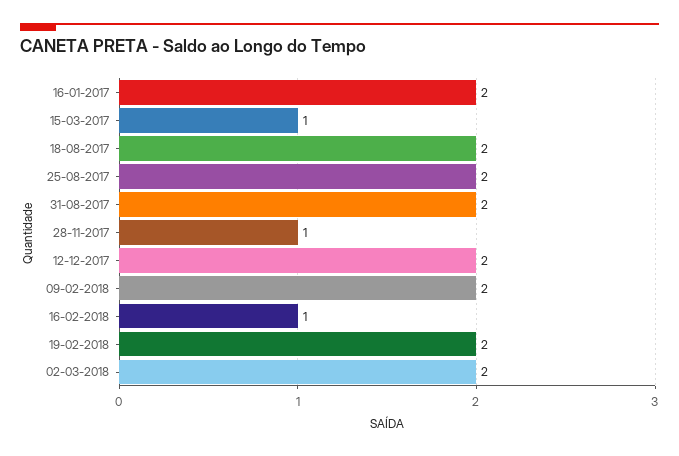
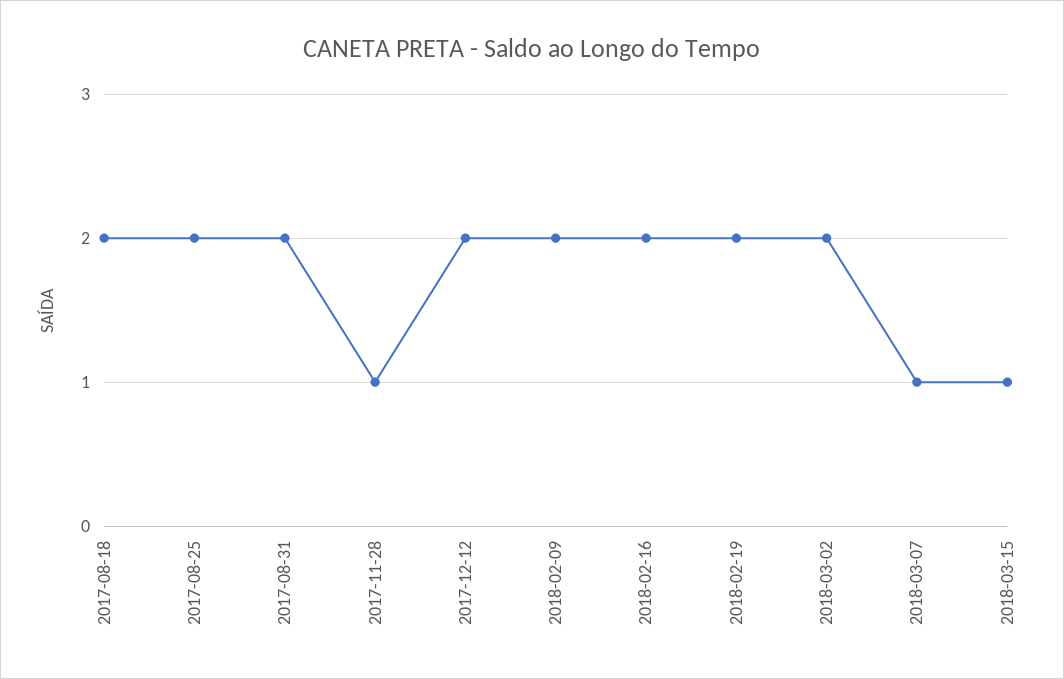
16-01-2017: 2 -> none
15-03-2017: 1 -> none
16-02-2018: 1 -> 2
2018-03-07: none -> 1
2018-03-15: none -> 1

